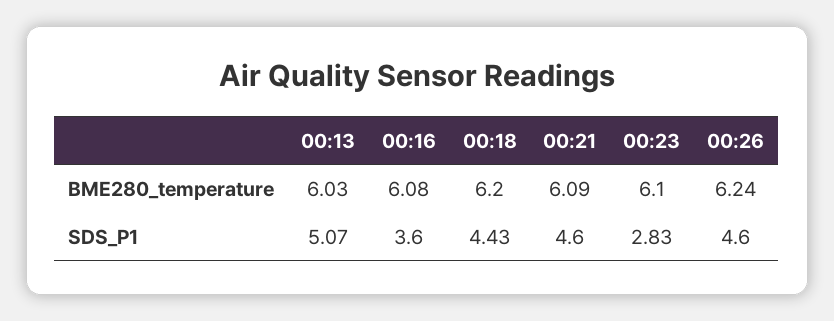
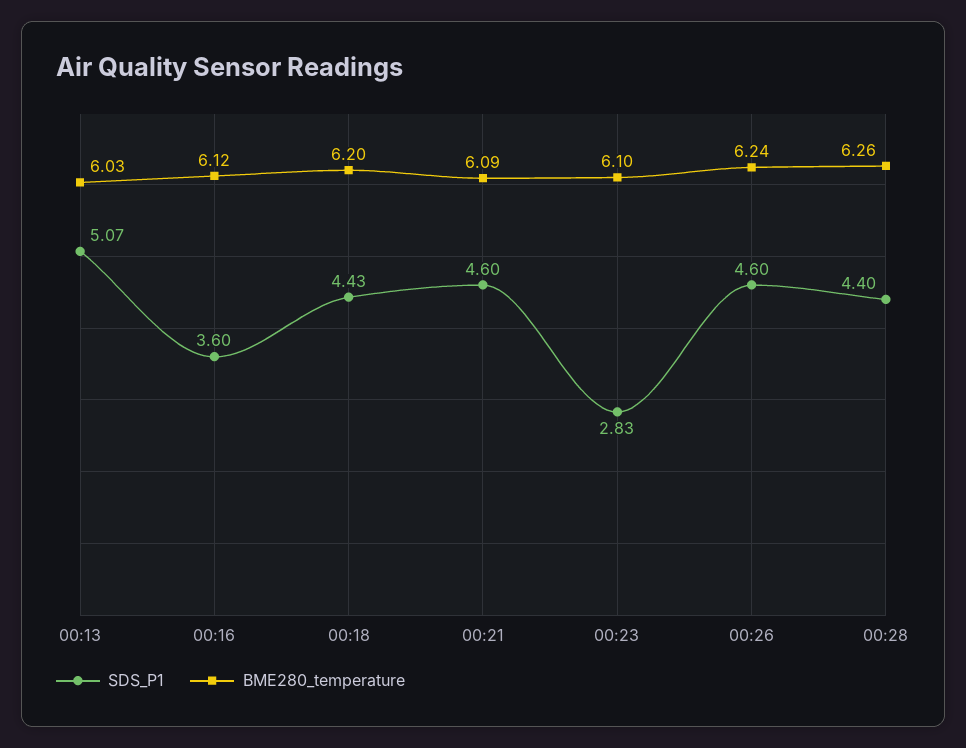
BME280_temperature, 00:16: 6.08 -> 6.12
SDS_P1, 00:28: none -> 4.4
BME280_temperature, 00:28: none -> 6.26

